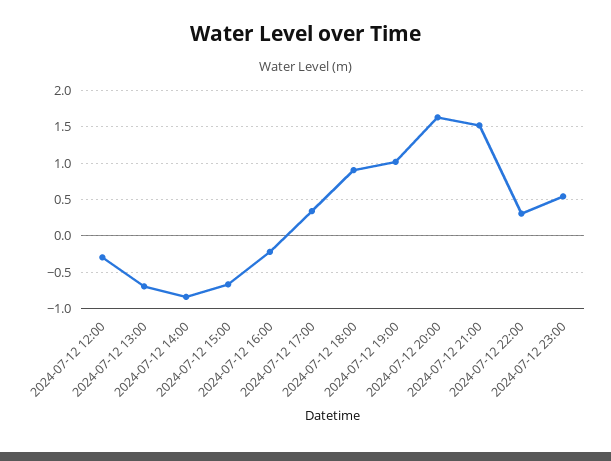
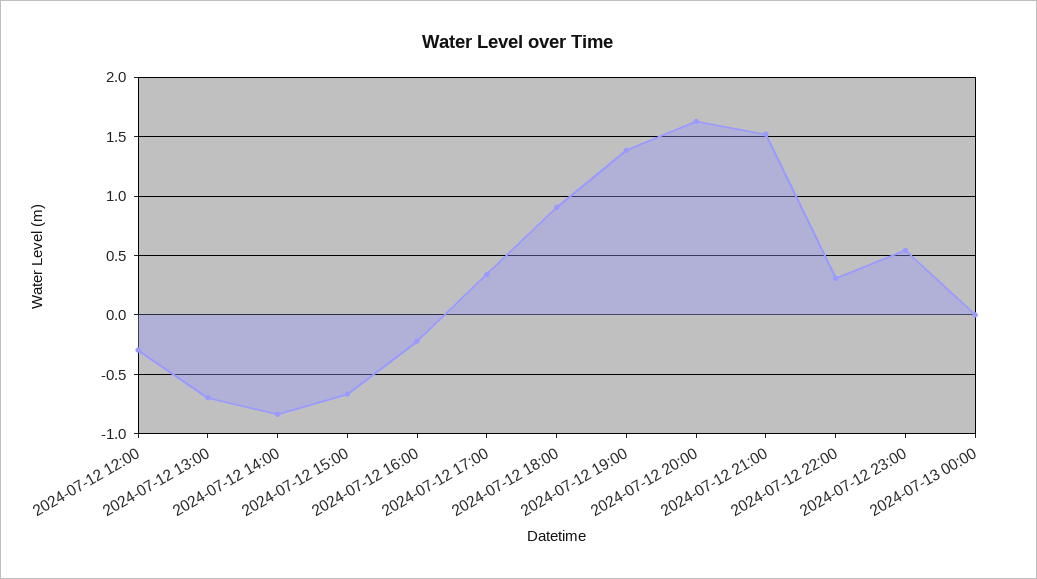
2024-07-12 19:00: 1 -> 1.4
2024-07-13 00:00: none -> 0

